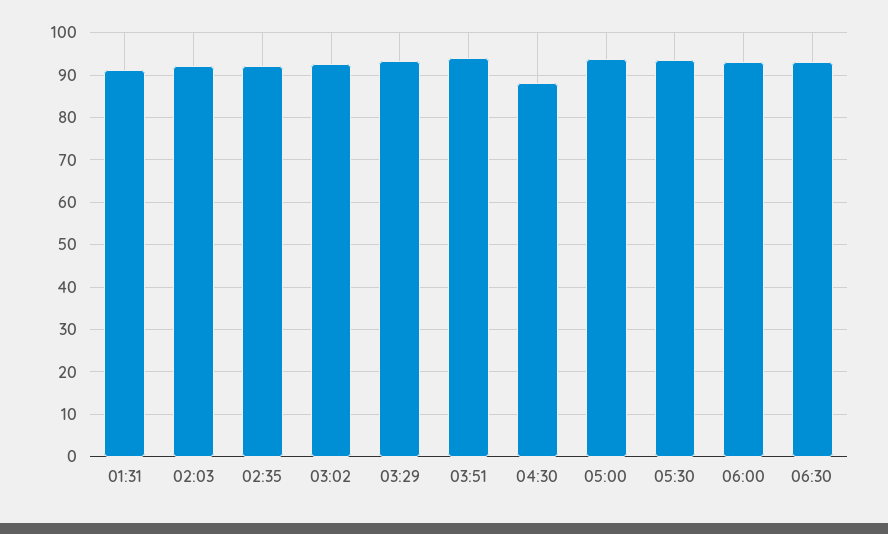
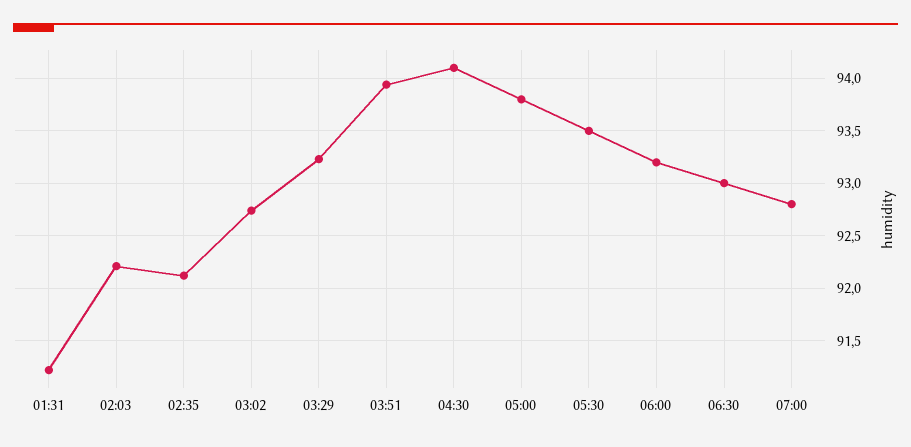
04:30: 88 -> 94.1
07:00: none -> 92.8

